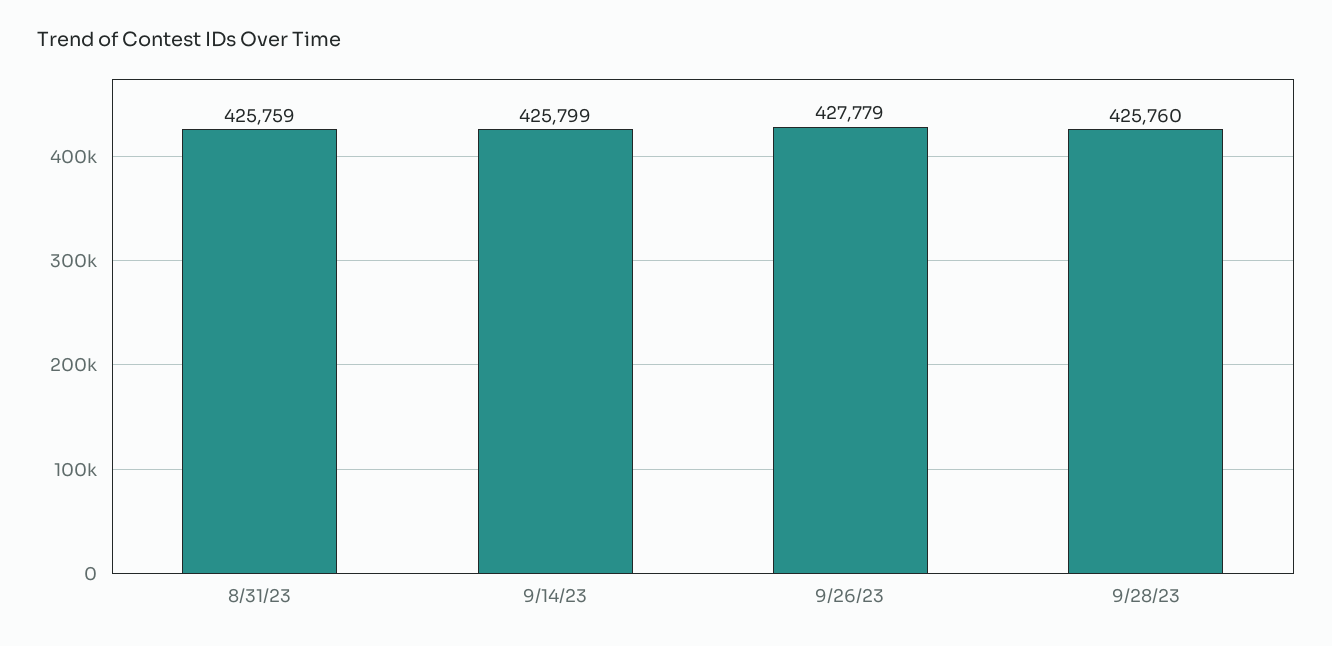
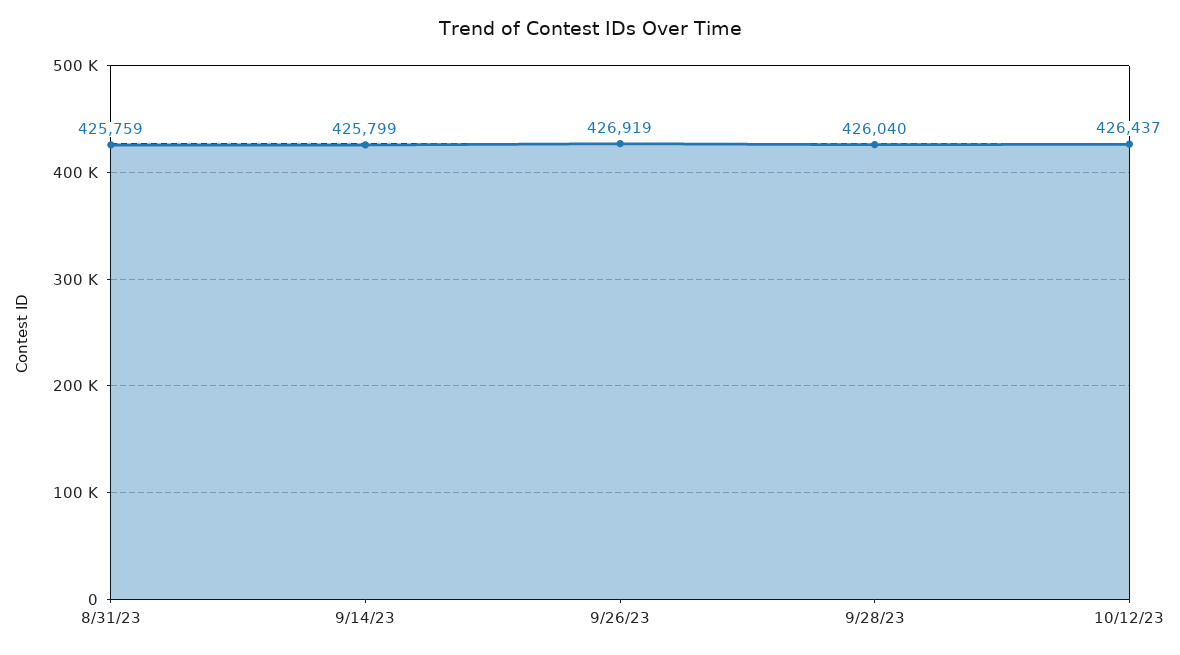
9/26/23: 427779 -> 426919
9/28/23: 425760 -> 426040
10/12/23: none -> 426437

